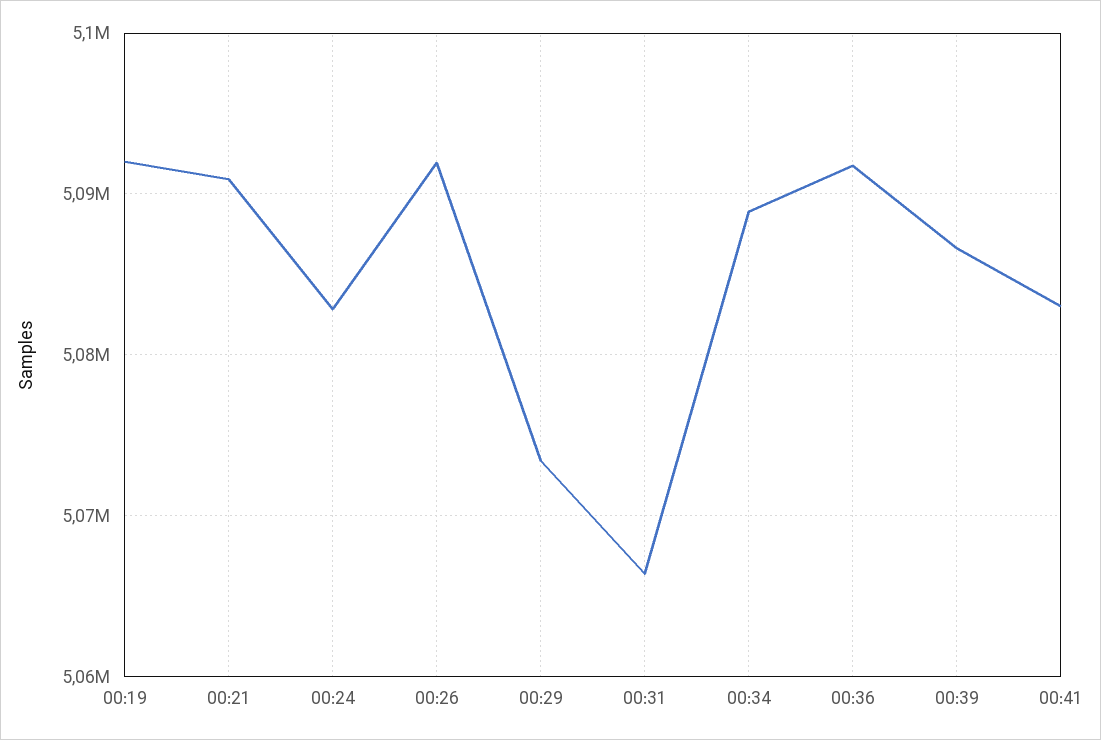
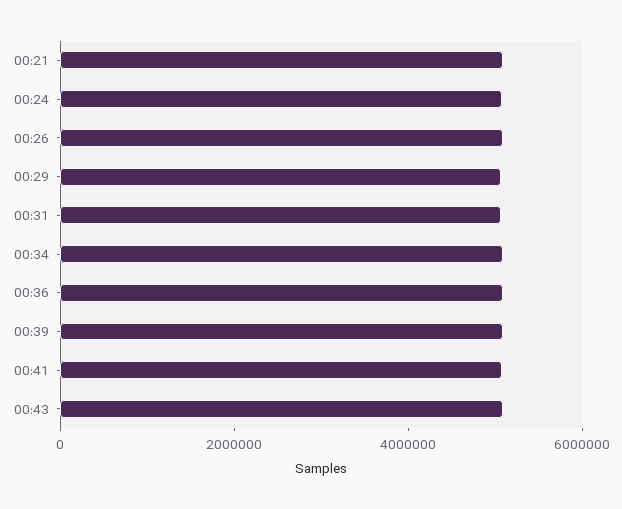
00:19: 5092000 -> none
00:43: none -> 5000000

